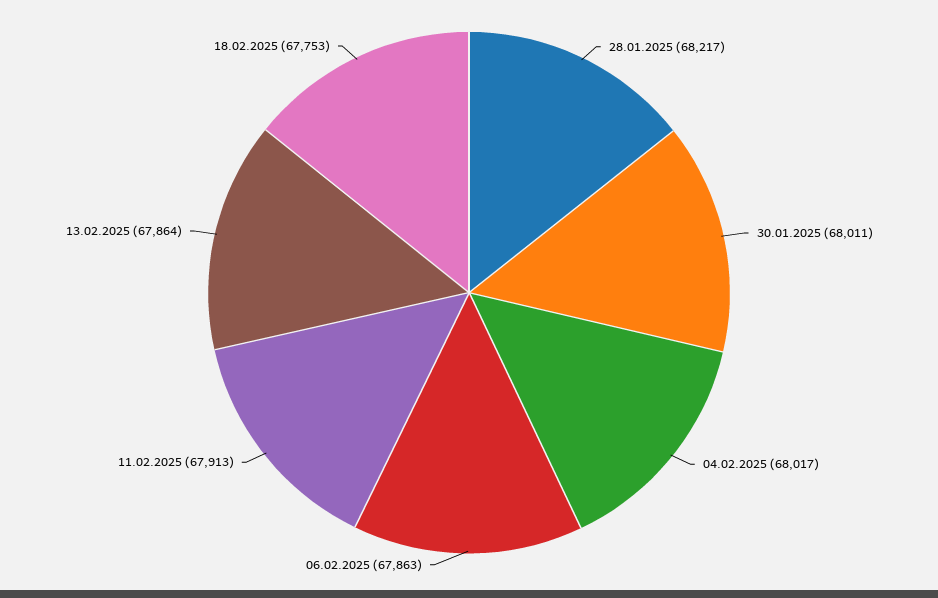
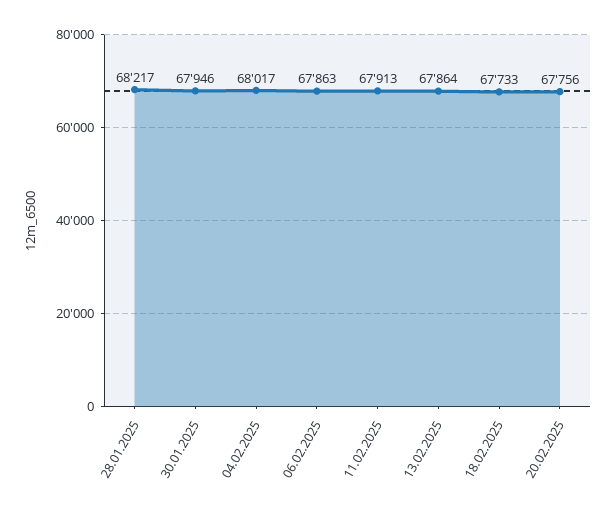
30.01.2025: 68011 -> 67946
18.02.2025: 67753 -> 67733
20.02.2025: none -> 67756

